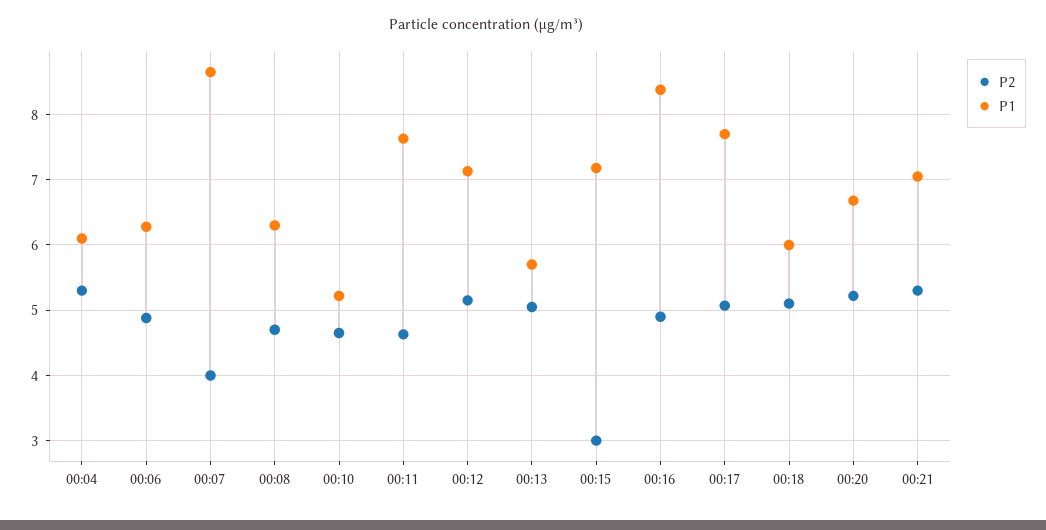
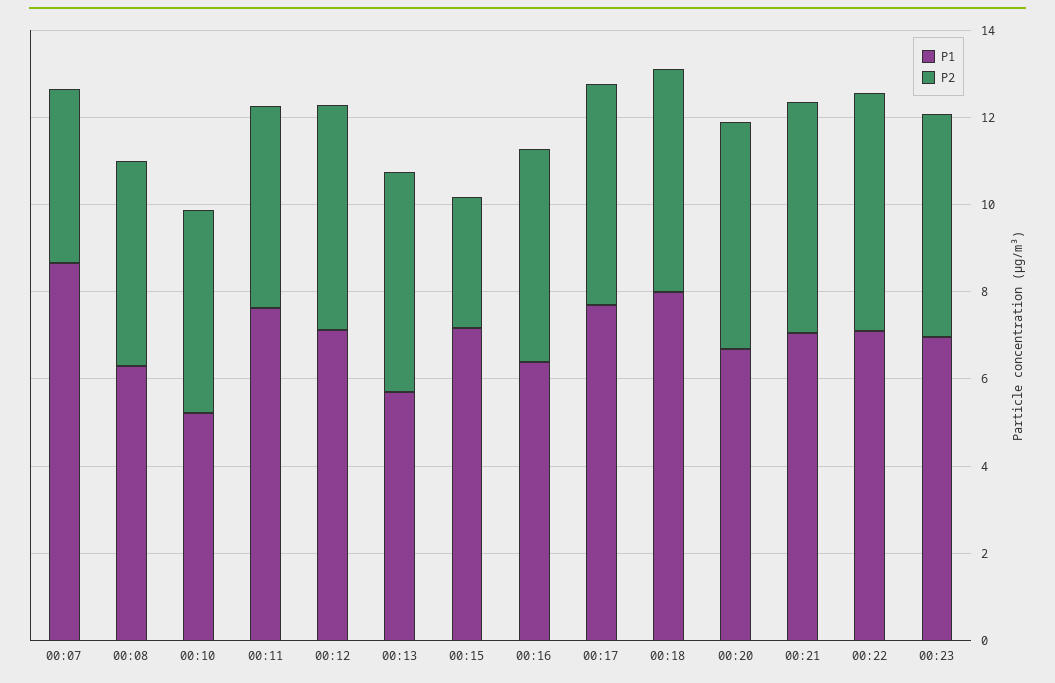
P2, 00:04: 5.3 -> none
P1, 00:04: 6.1 -> none
P2, 00:06: 4.9 -> none
P1, 00:06: 6.3 -> none
P1, 00:16: 8.4 -> 6.5
P1, 00:18: 6 -> 8
P1, 00:22: none -> 7
P2, 00:22: none -> 5.5
P1, 00:23: none -> 7
P2, 00:23: none -> 5

